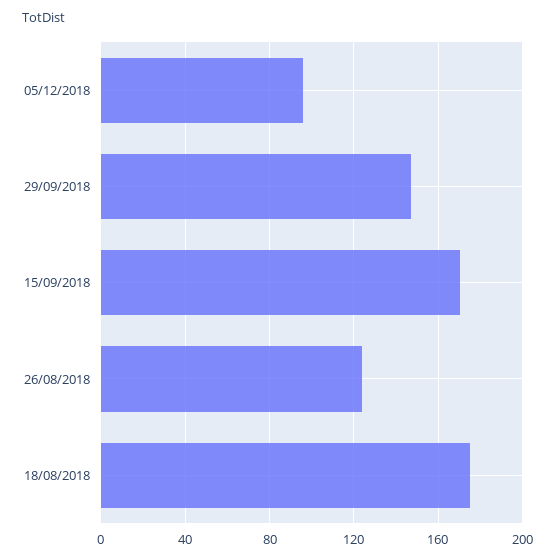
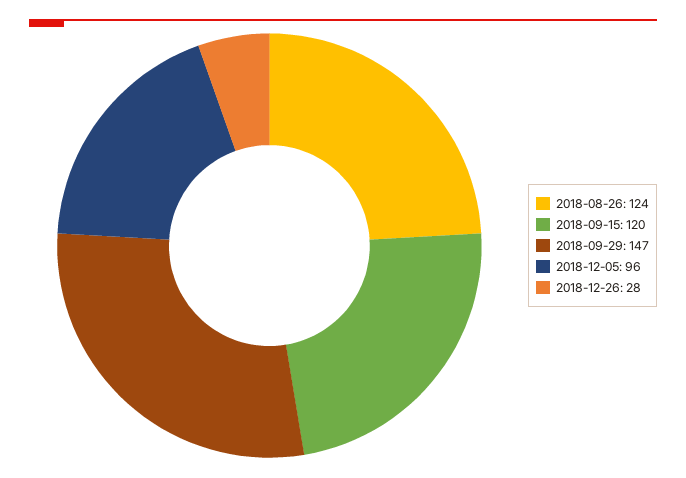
15/09/2018: 170 -> 120
18/08/2018: 175 -> none
2018-12-26: none -> 28

